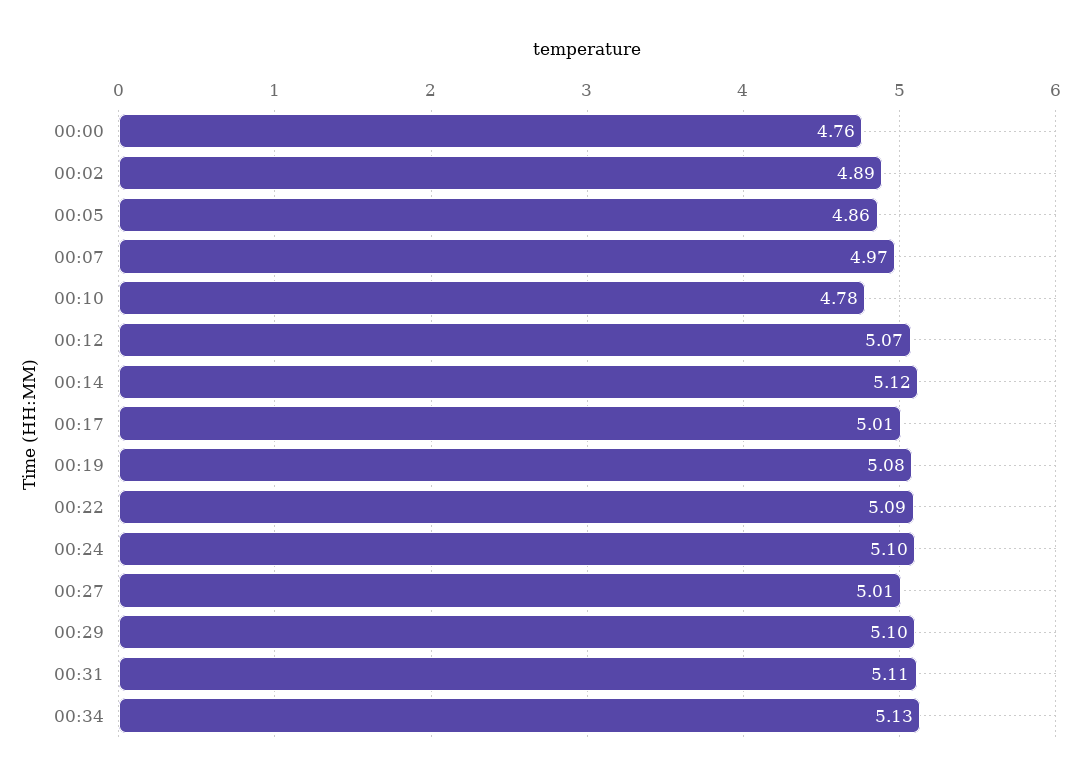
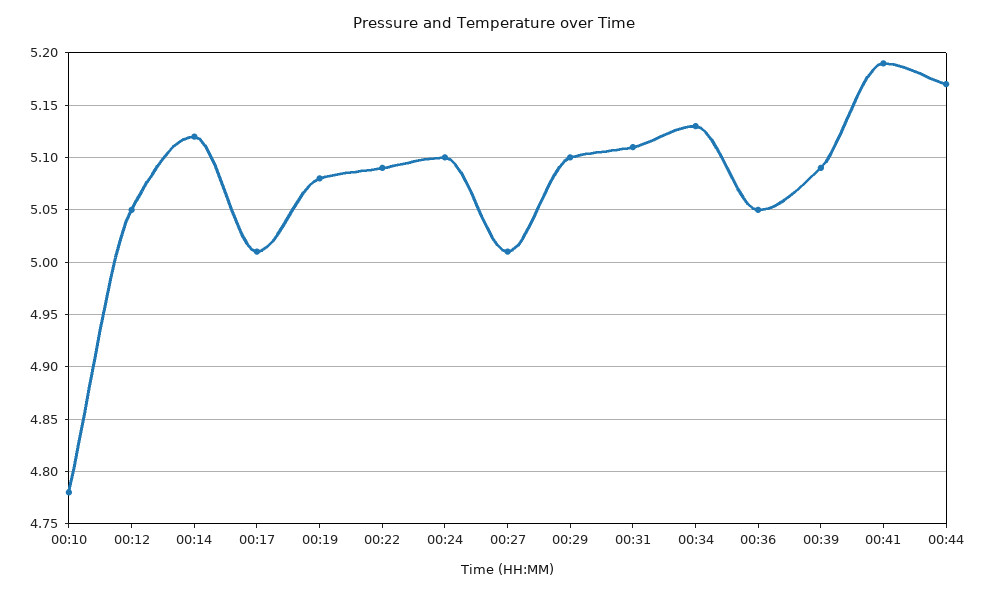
00:00: 4.76 -> none
00:02: 4.89 -> none
00:05: 4.86 -> none
00:07: 4.97 -> none
00:12: 5.07 -> 5.05
00:36: none -> 5.05
00:39: none -> 5.09
00:41: none -> 5.19
00:44: none -> 5.17

